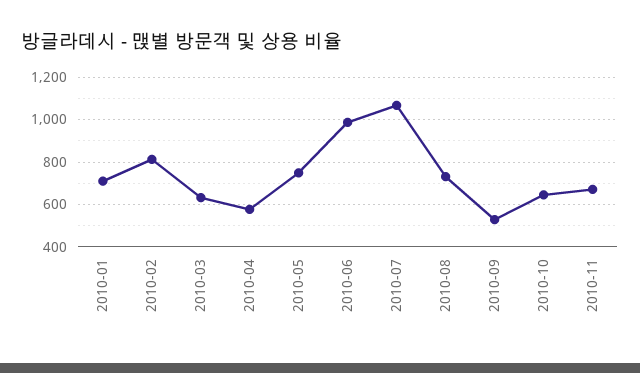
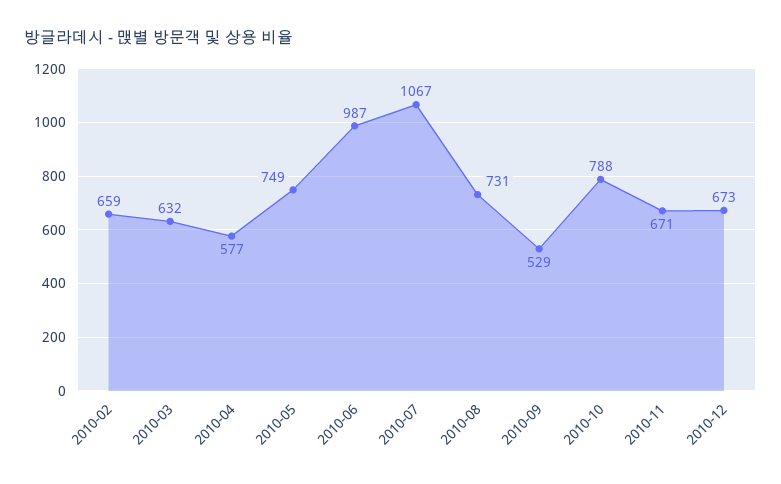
2010-01: 700 -> none
2010-02: 800 -> 659
2010-10: 650 -> 788
2010-12: none -> 673

